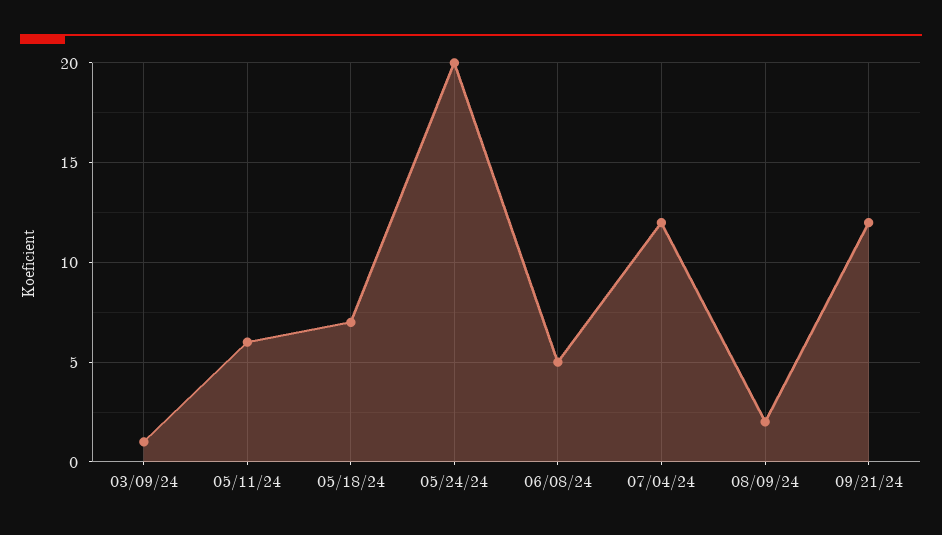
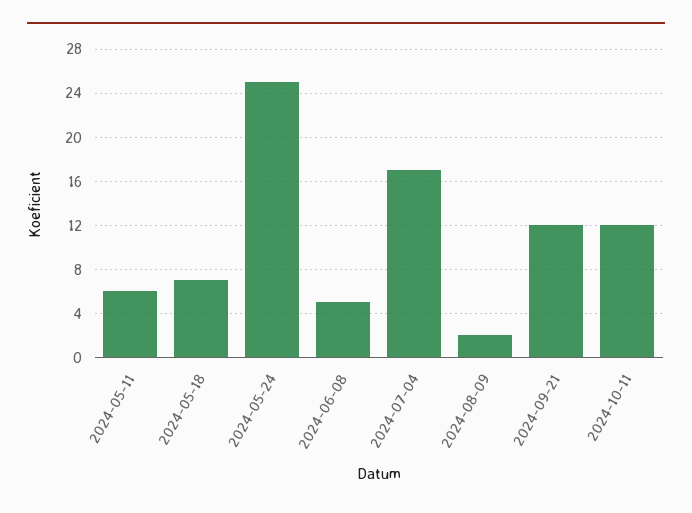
03/09/24: 1 -> none
05/24/24: 20 -> 25
07/04/24: 12 -> 17
2024-10-11: none -> 12

